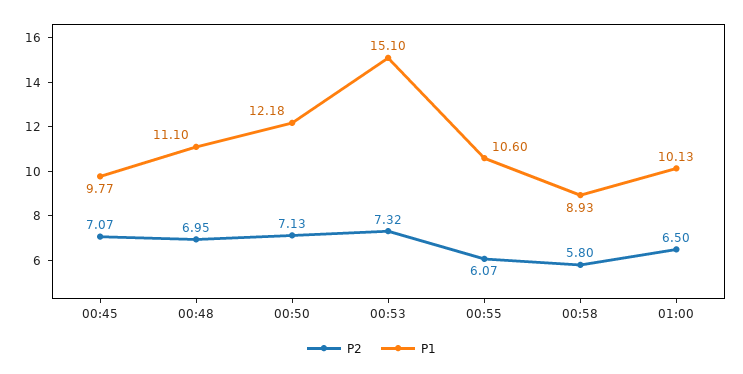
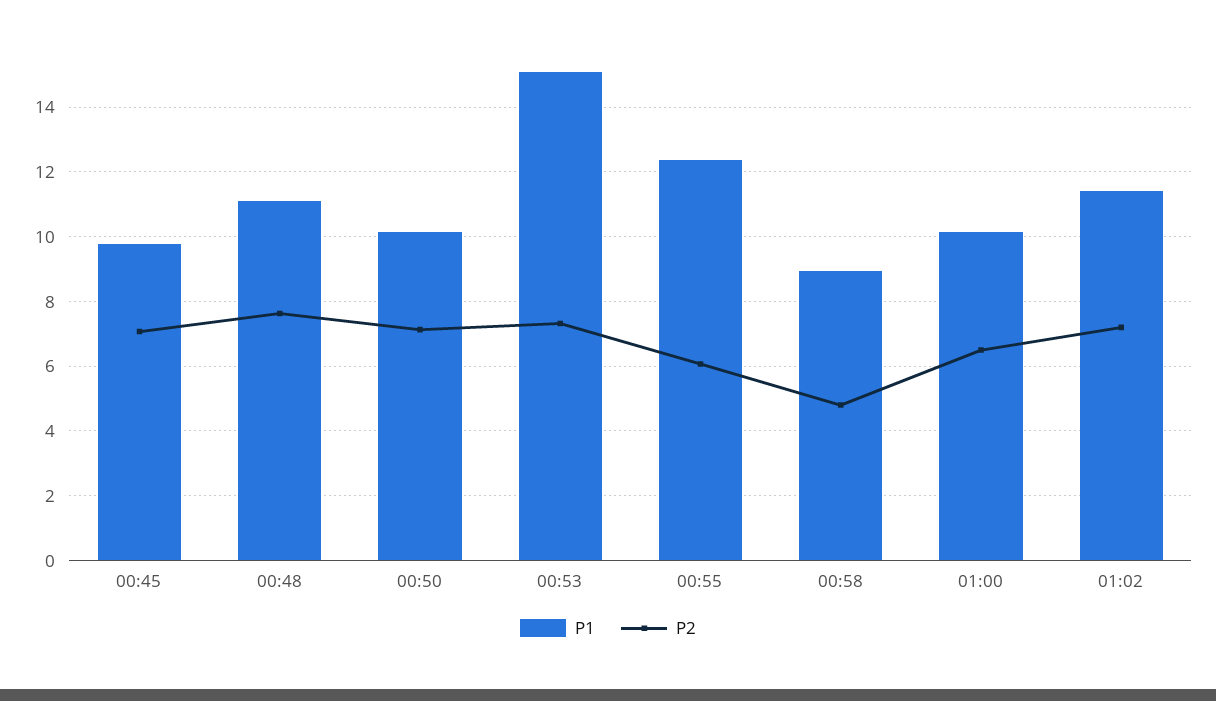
P2, 00:48: 6.95 -> 7.6
P1, 00:50: 12.18 -> 10.2
P1, 00:55: 10.6 -> 12.4
P2, 00:58: 5.8 -> 4.8
P1, 01:02: none -> 11.4
P2, 01:02: none -> 7.2

